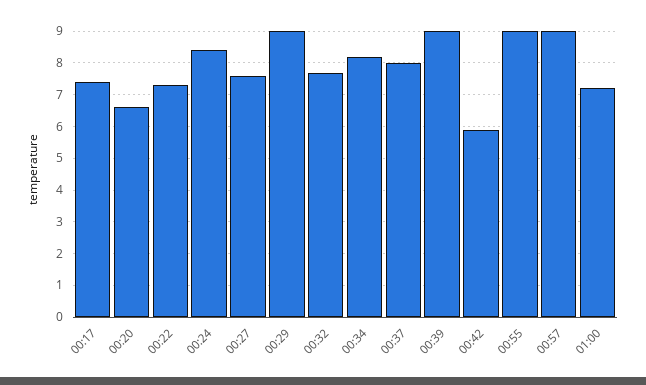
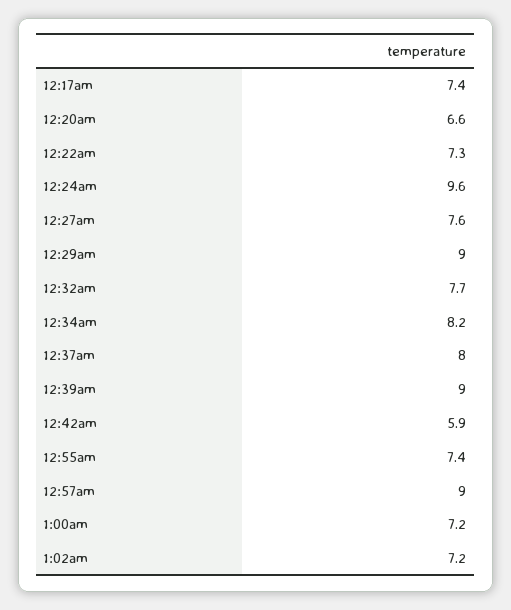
00:24: 8.5 -> 9.6
00:55: 9 -> 7.4
1:02am: none -> 7.2

